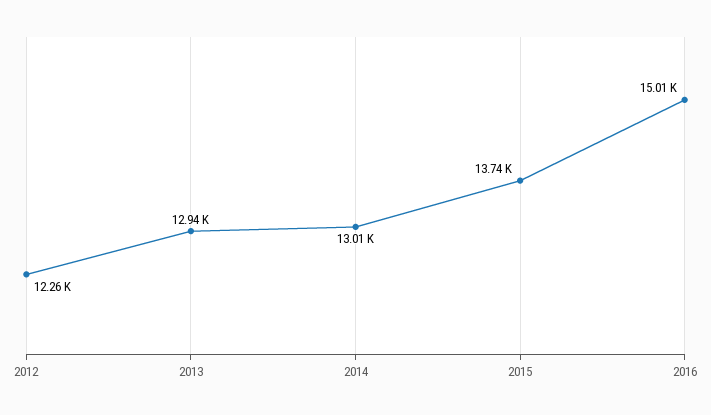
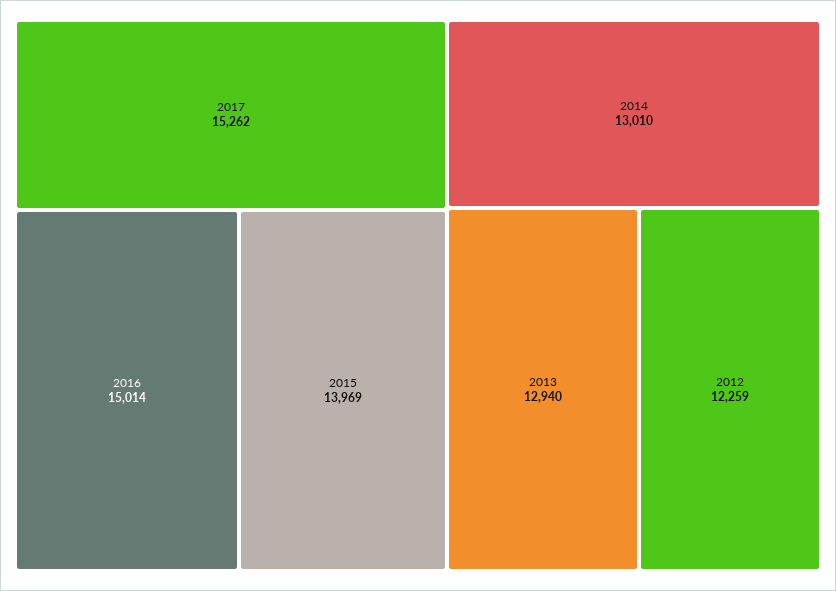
2015: 13740 -> 13969
2017: none -> 15262

